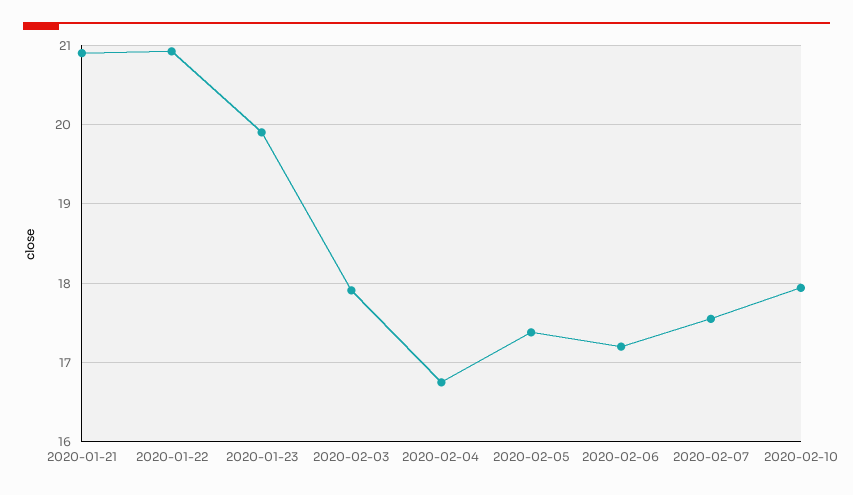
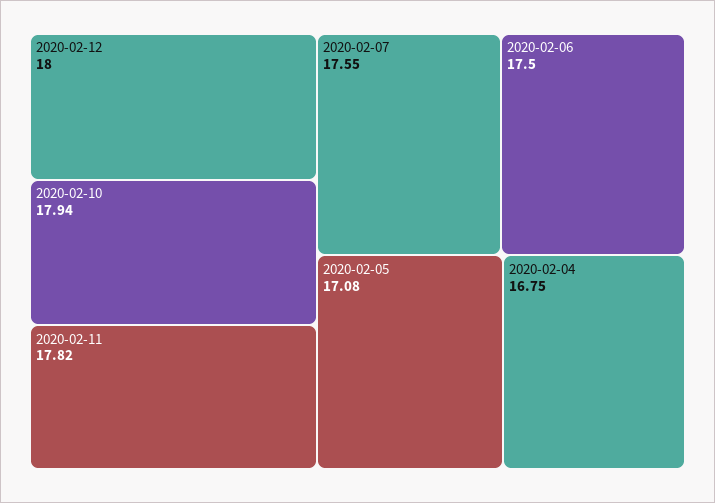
2020-01-21: 20.9 -> none
2020-01-22: 20.9 -> none
2020-01-23: 19.9 -> none
2020-02-03: 17.9 -> none
2020-02-05: 17.4 -> 17.08
2020-02-06: 17.2 -> 17.5
2020-02-12: none -> 18
2020-02-11: none -> 17.82

